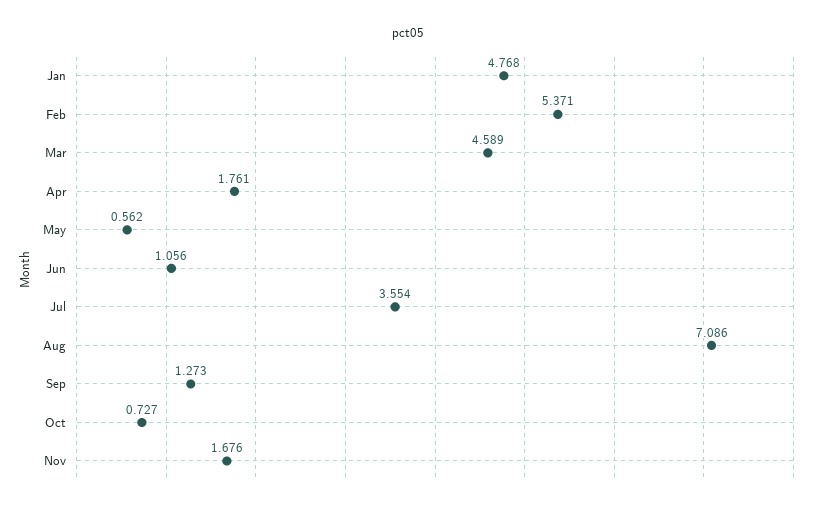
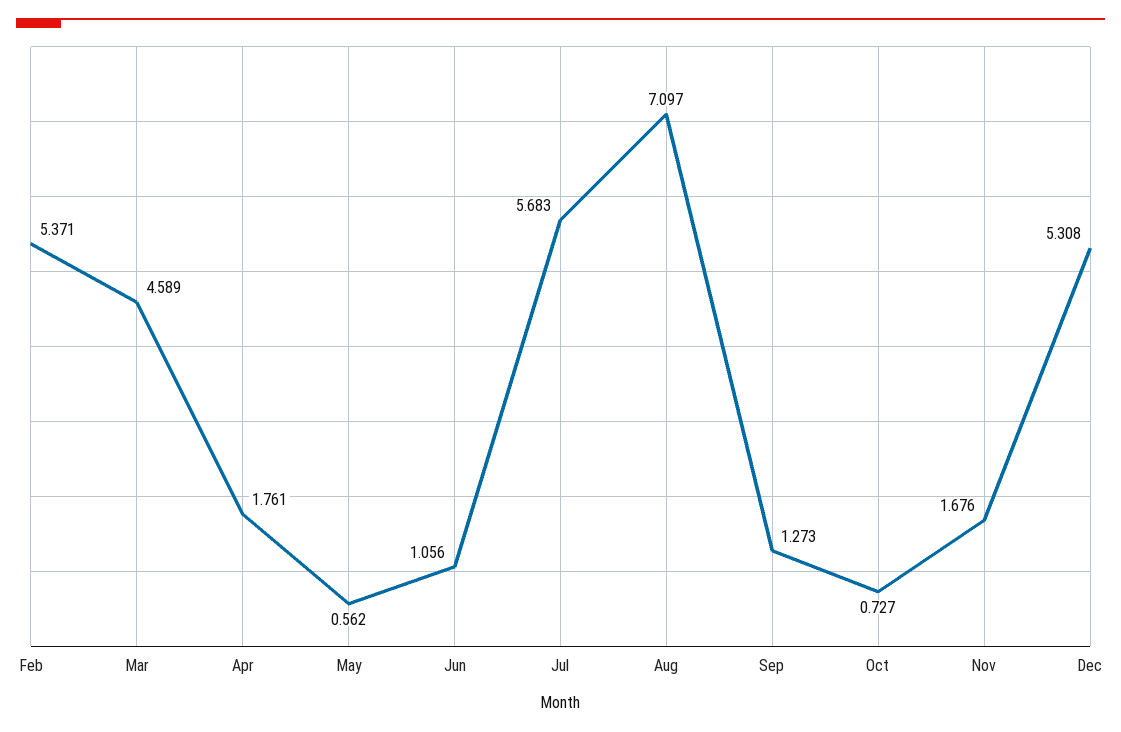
Jan: 4.768 -> none
Jul: 3.554 -> 5.683
Aug: 7.086 -> 7.097
Dec: none -> 5.308

